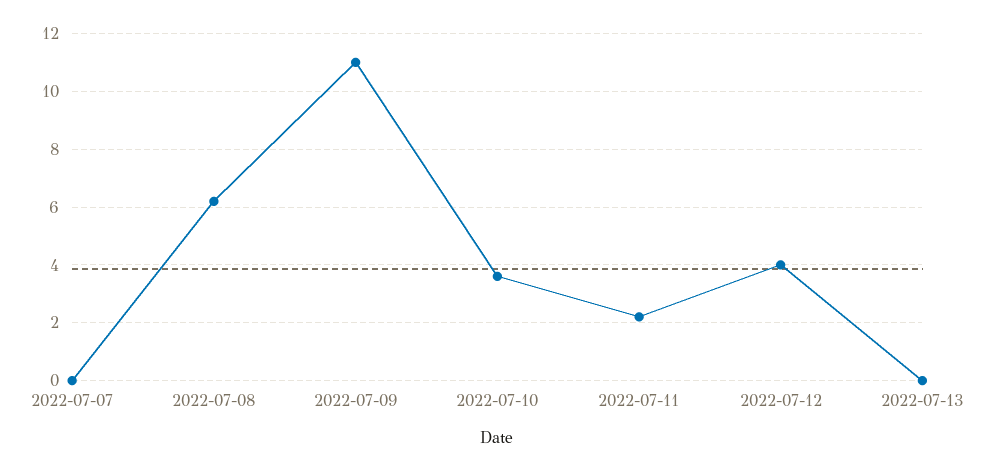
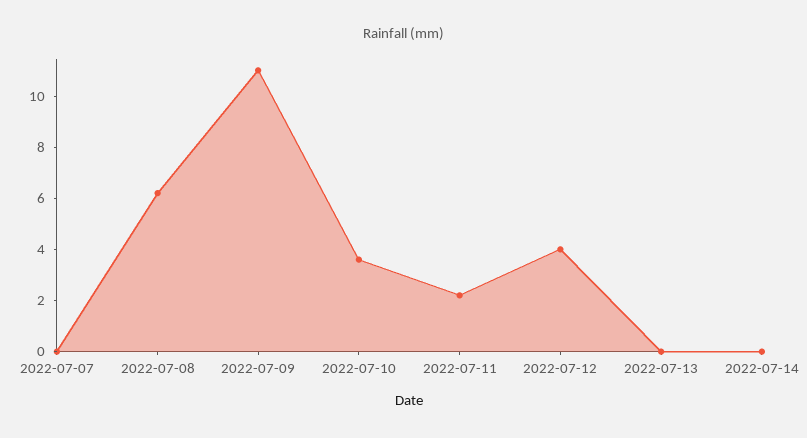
2022-07-14: none -> 0

